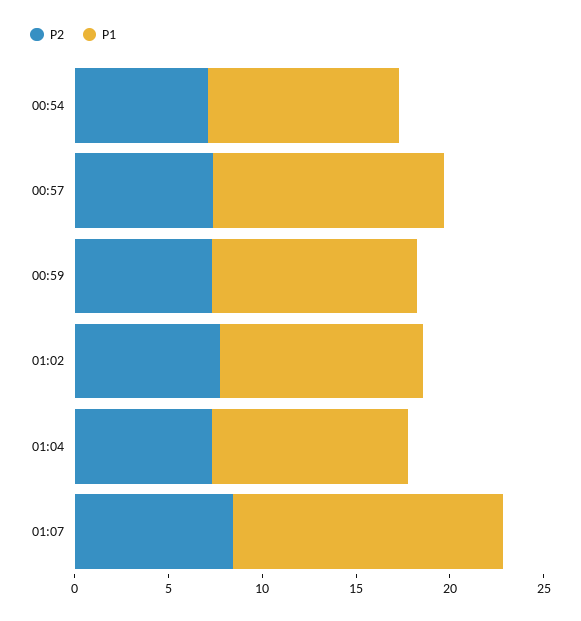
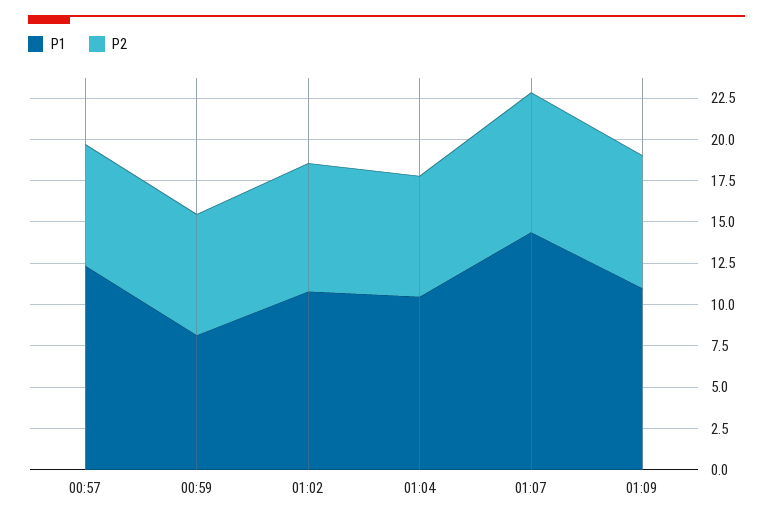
P2, 00:54: 7 -> none
P1, 00:54: 10 -> none
P1, 00:59: 11 -> 8
P1, 01:09: none -> 11
P2, 01:09: none -> 8

